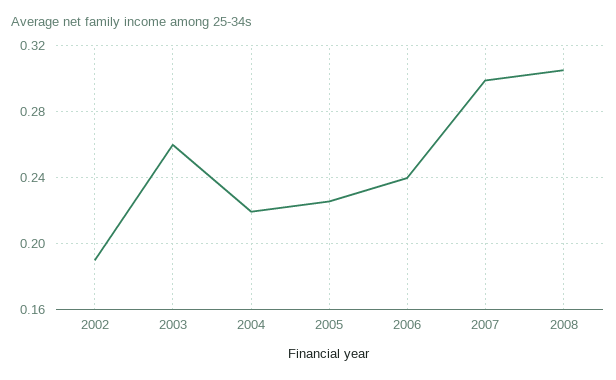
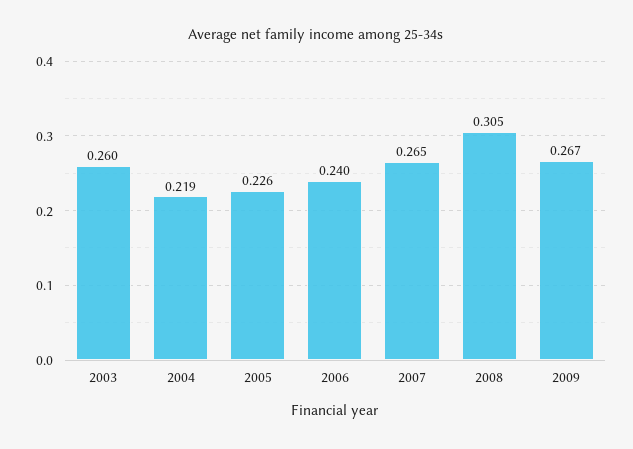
2002: 0.19 -> none
2007: 0.3 -> 0.265
2009: none -> 0.267

